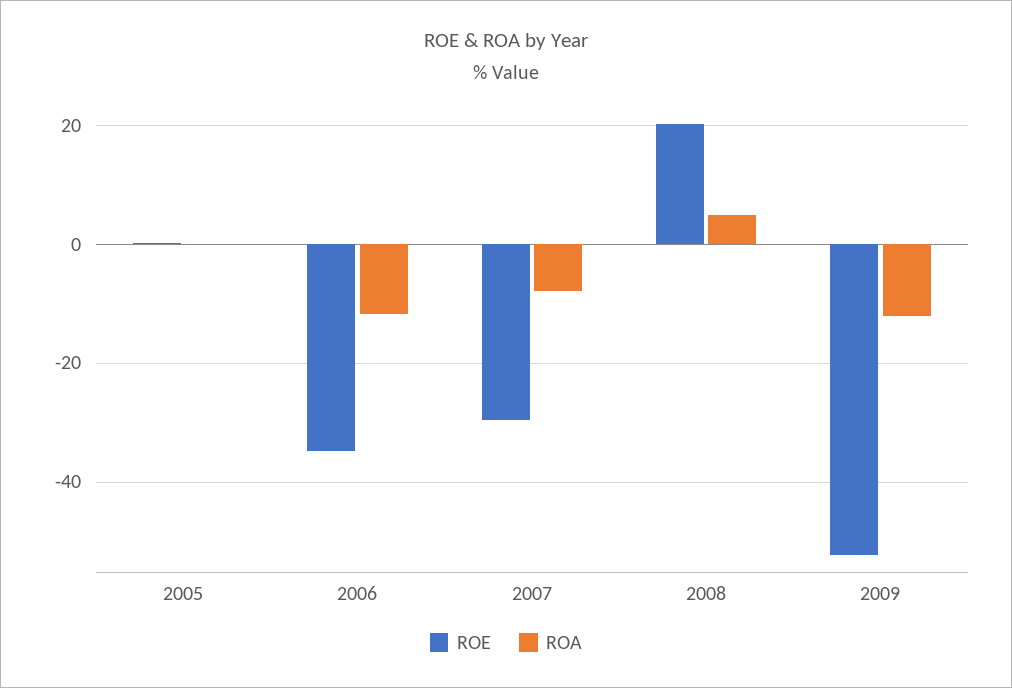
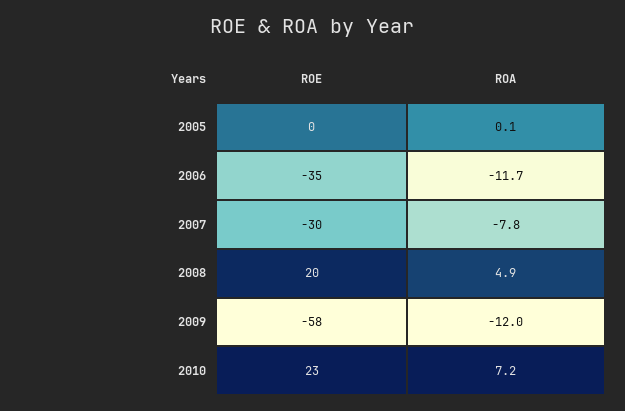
ROE, 2009: -52 -> -58
ROE, 2010: none -> 23
ROA, 2010: none -> 7.2

